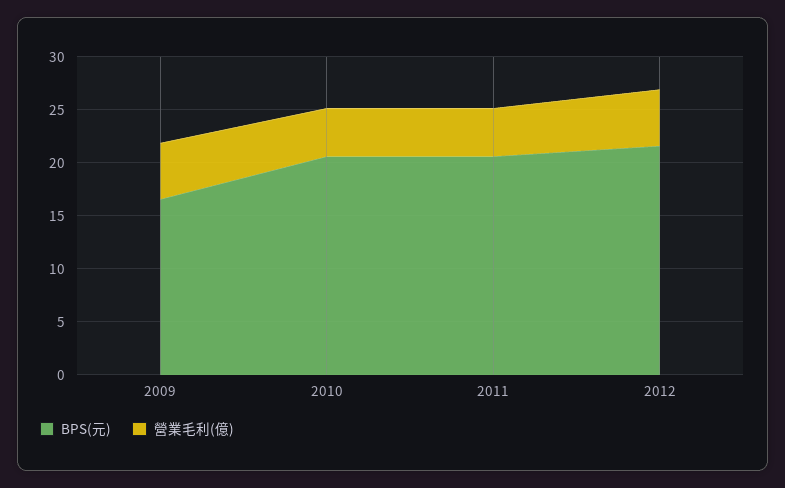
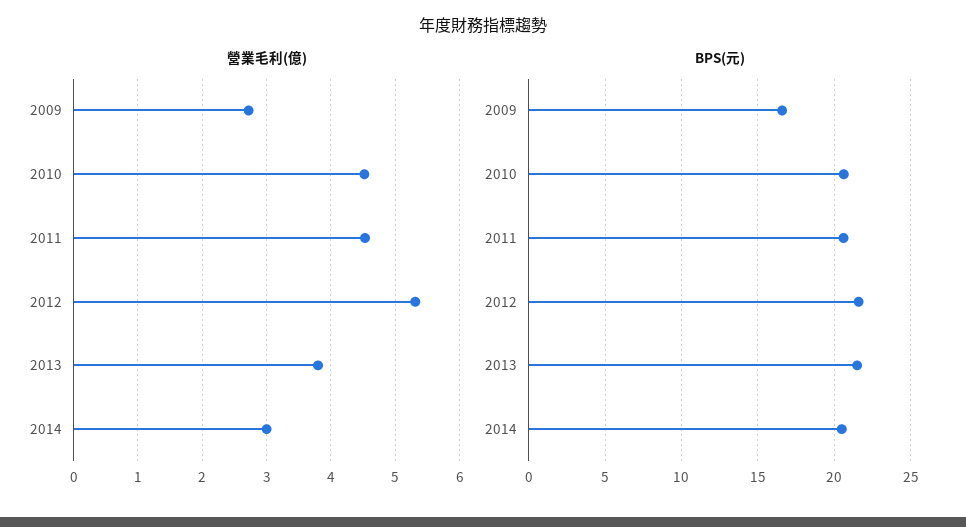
營業毛利(億), 2009: 5 -> 2.7
營業毛利(億), 2013: none -> 3.8
營業毛利(億), 2014: none -> 3
BPS(元), 2013: none -> 21.5
BPS(元), 2014: none -> 20.5

